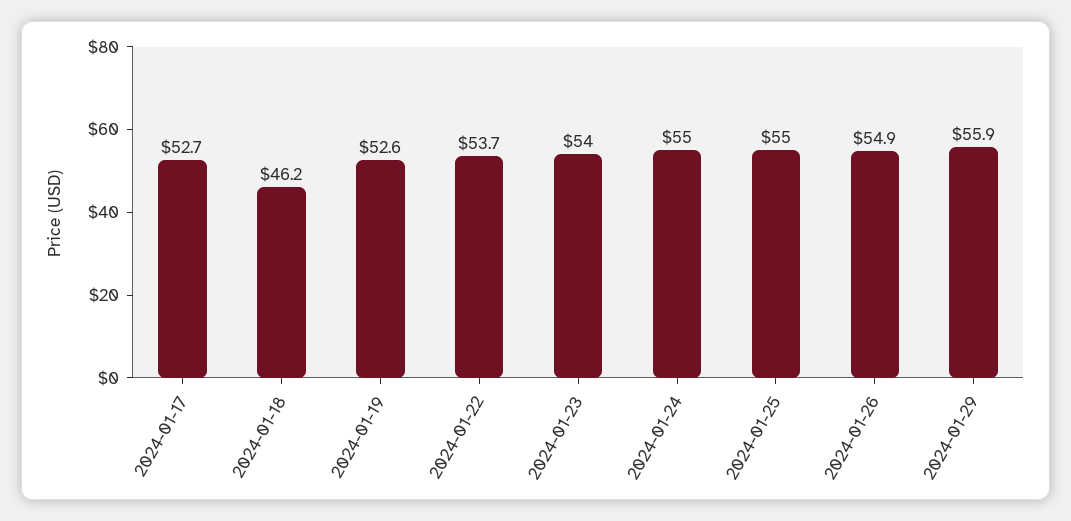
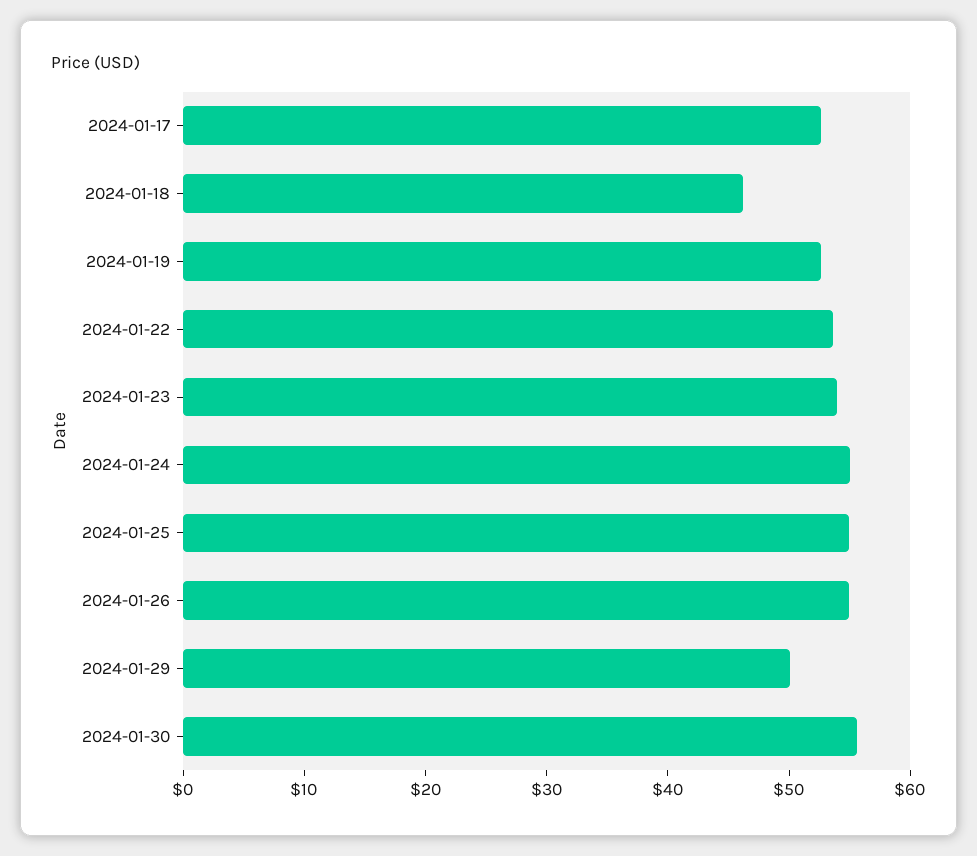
2024-01-29: 55.9 -> 50
2024-01-30: none -> 56

